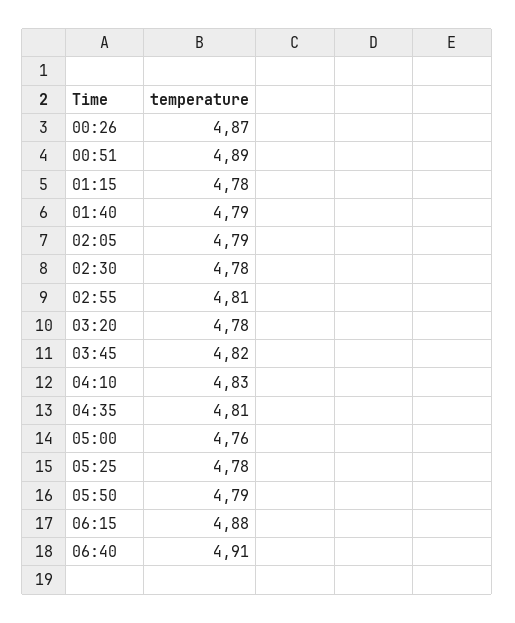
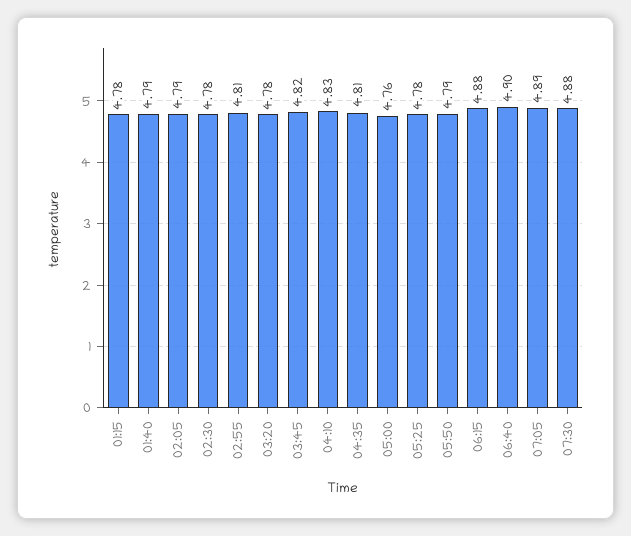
00:26: 4.87 -> none
00:51: 4.89 -> none
06:40: 4.91 -> 4.9
07:05: none -> 4.89
07:30: none -> 4.88

